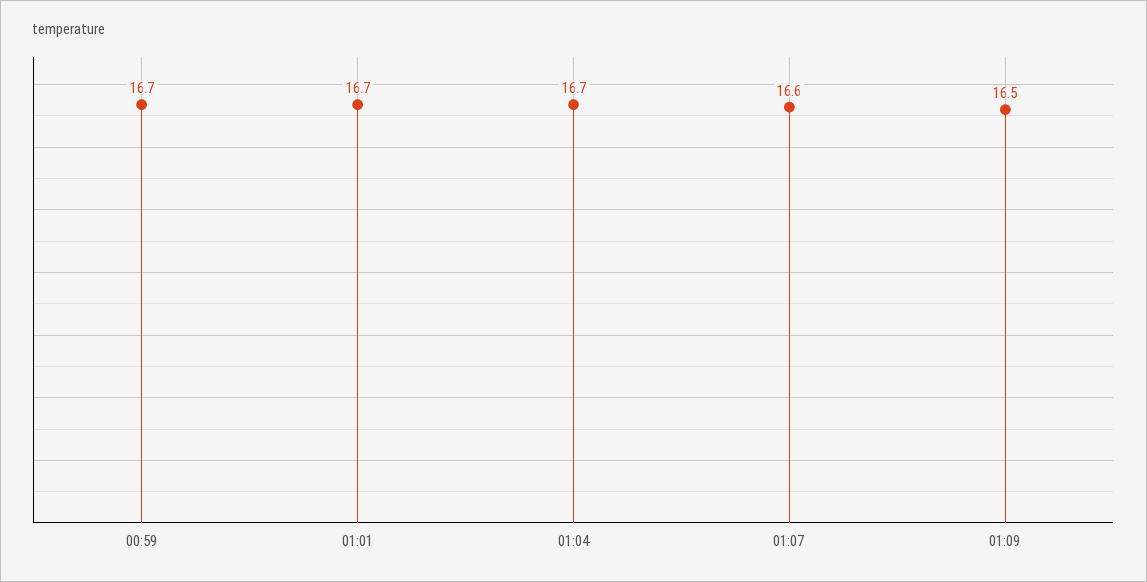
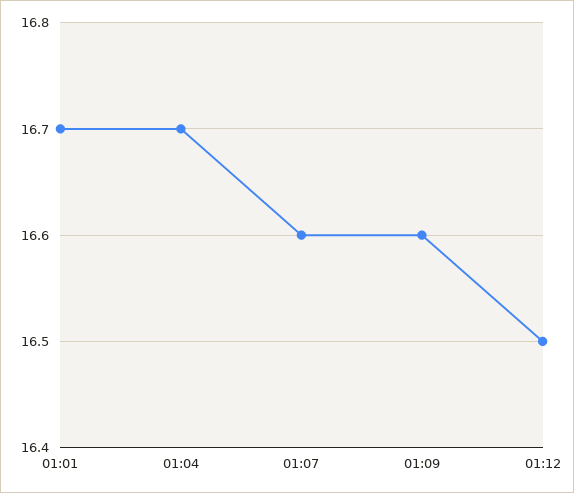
00:59: 16.7 -> none
01:09: 16.5 -> 16.6
01:12: none -> 16.5

